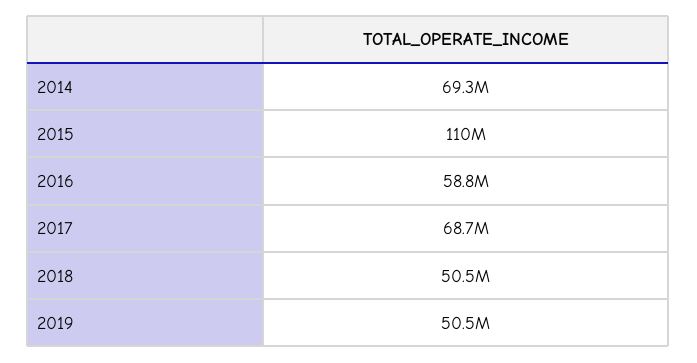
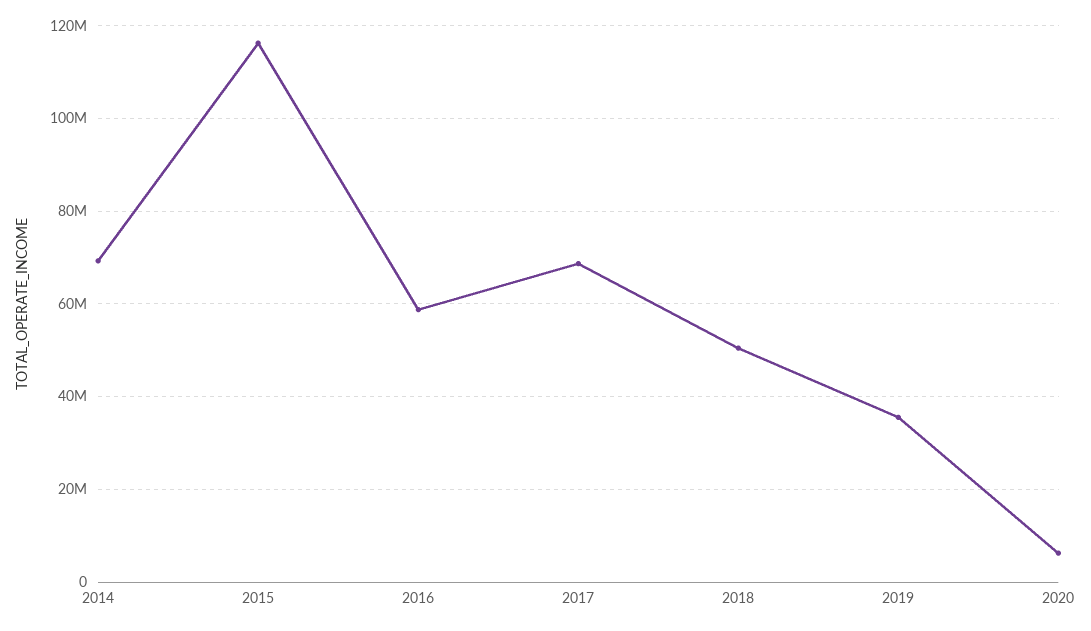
2015: 110000000 -> 116000000
2019: 50500000 -> 36000000
2020: none -> 6000000

